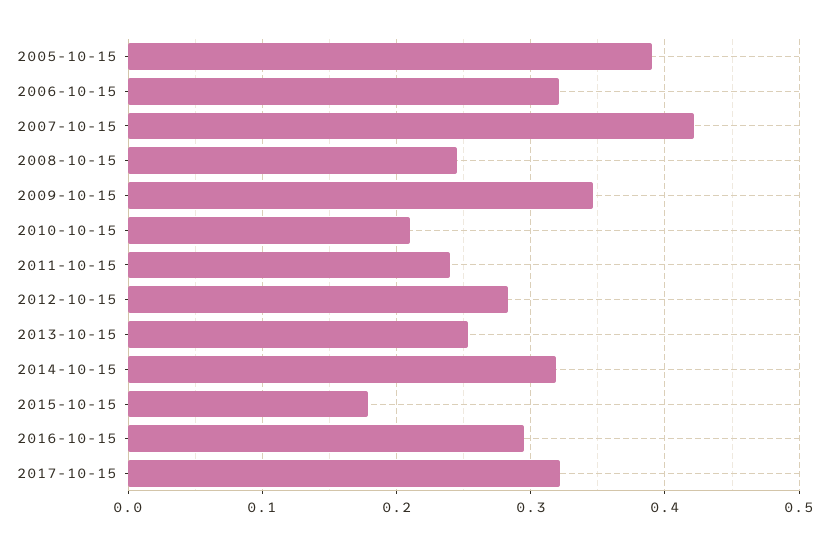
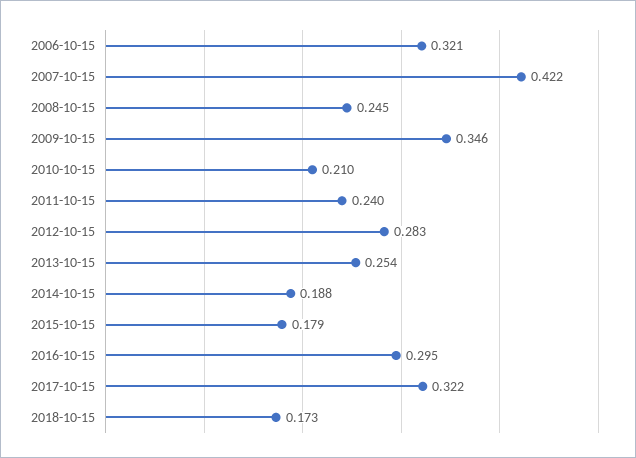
2005-10-15: 0.39 -> none
2014-10-15: 0.32 -> 0.188
2018-10-15: none -> 0.173

